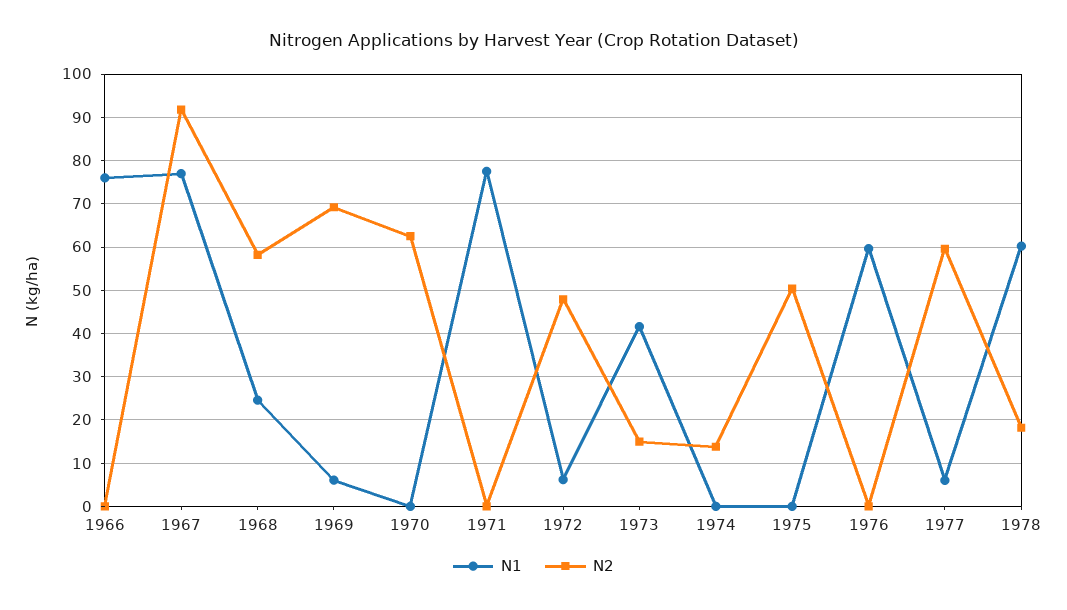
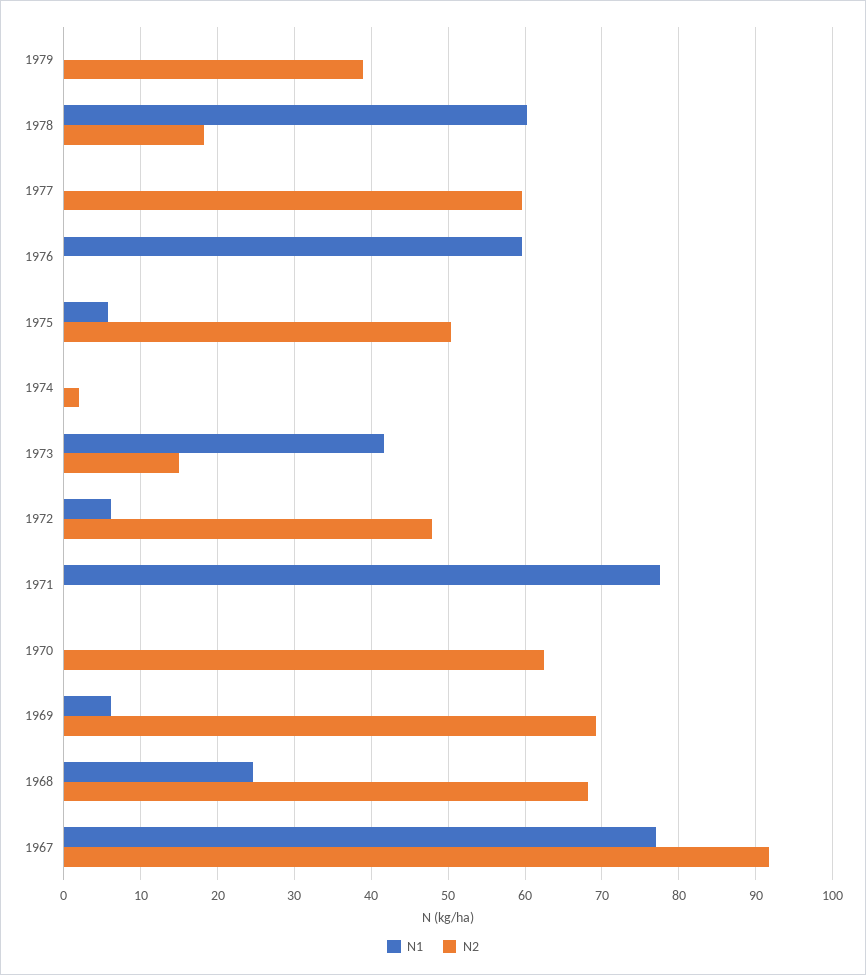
N1, 1966: 76 -> none
N2, 1966: 0 -> none
N2, 1968: 58 -> 68
N2, 1974: 14 -> 2
N1, 1975: 0 -> 6
N1, 1977: 6 -> 0
N1, 1979: none -> 0
N2, 1979: none -> 39

